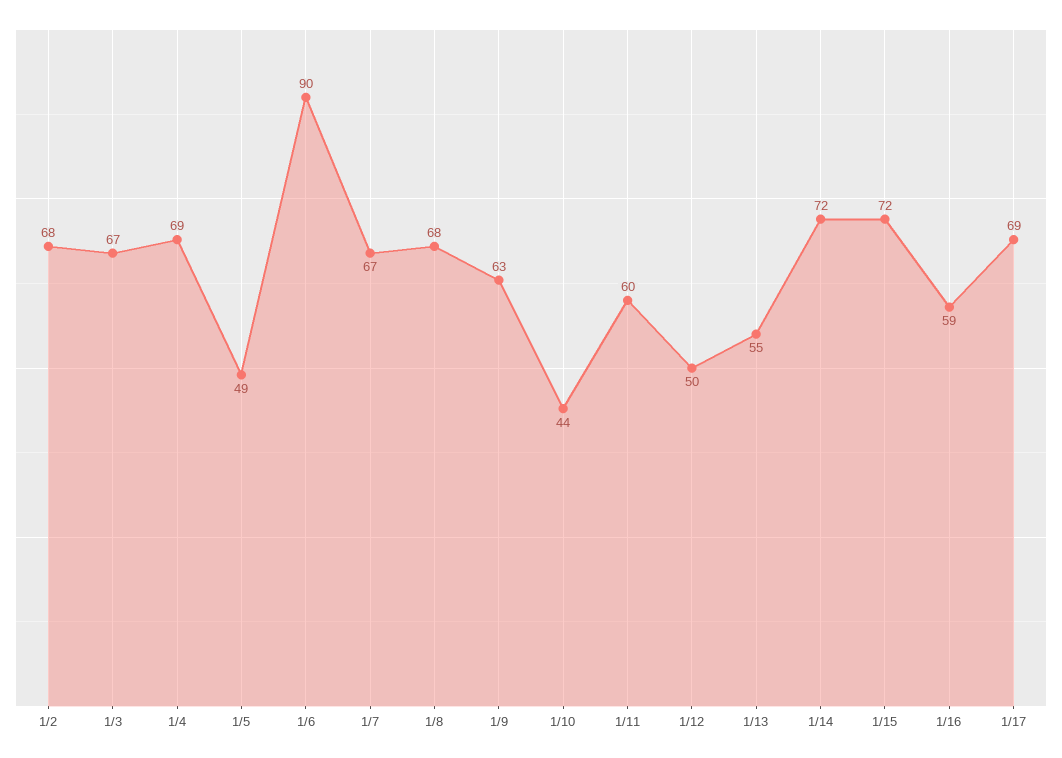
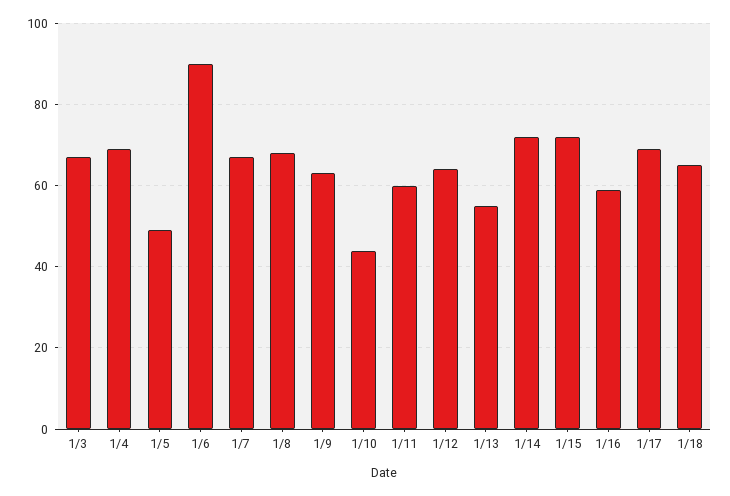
1/2: 68 -> none
1/12: 50 -> 65
1/18: none -> 65

